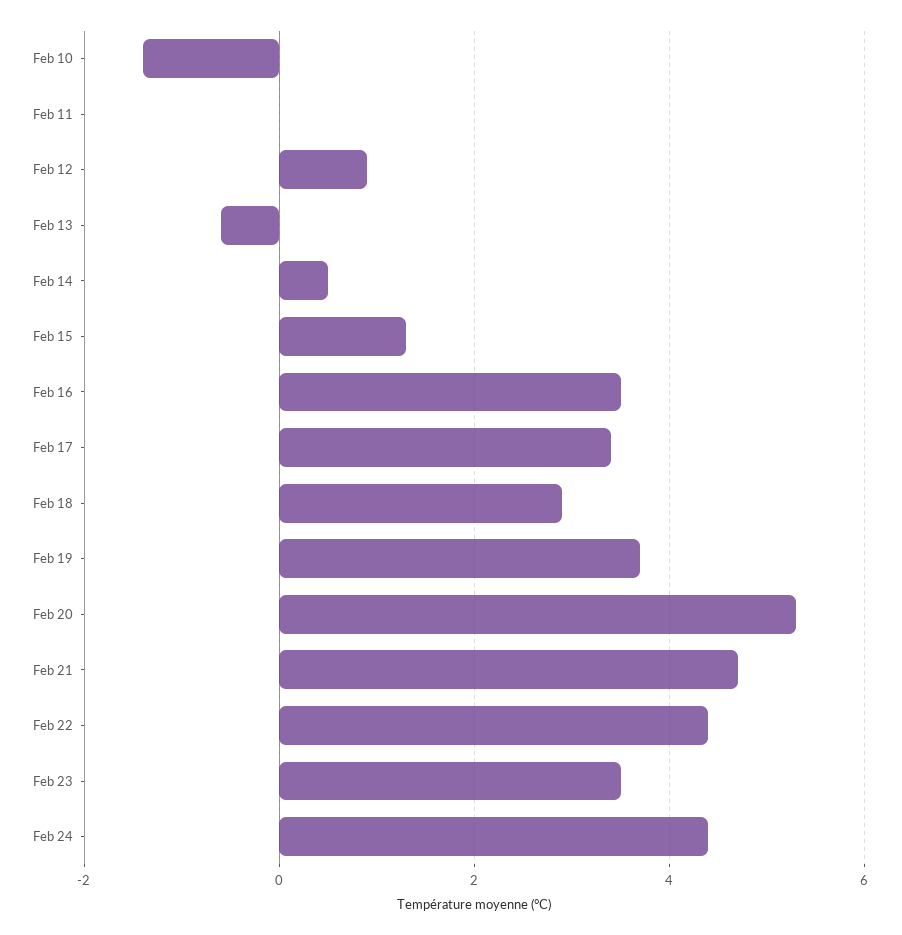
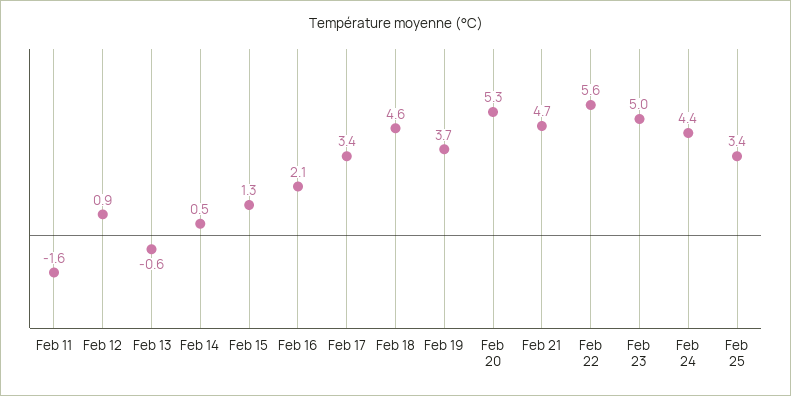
Feb 10: -1.5 -> none
Feb 11: 0 -> -1.6
Feb 16: 3.5 -> 2.1
Feb 18: 3 -> 4.6
Feb 22: 4.5 -> 5.6
Feb 23: 3.5 -> 5
Feb 25: none -> 3.4

